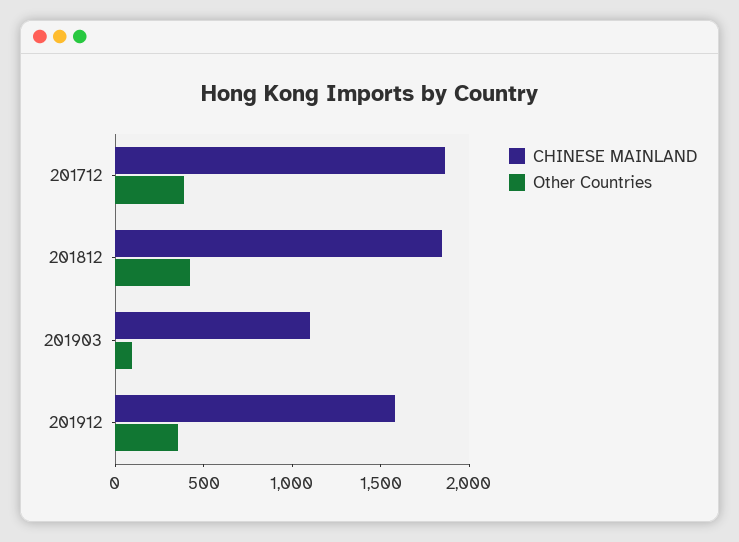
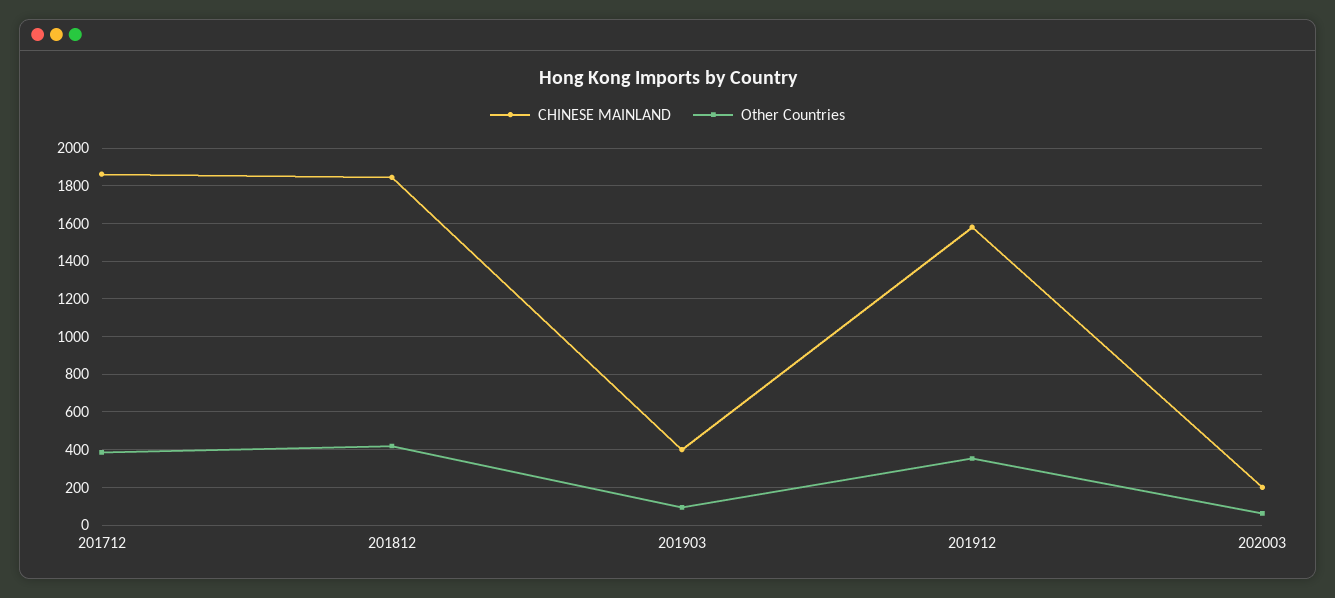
CHINESE MAINLAND, 201903: 1100 -> 400
CHINESE MAINLAND, 202003: none -> 200
Other Countries, 202003: none -> 50

